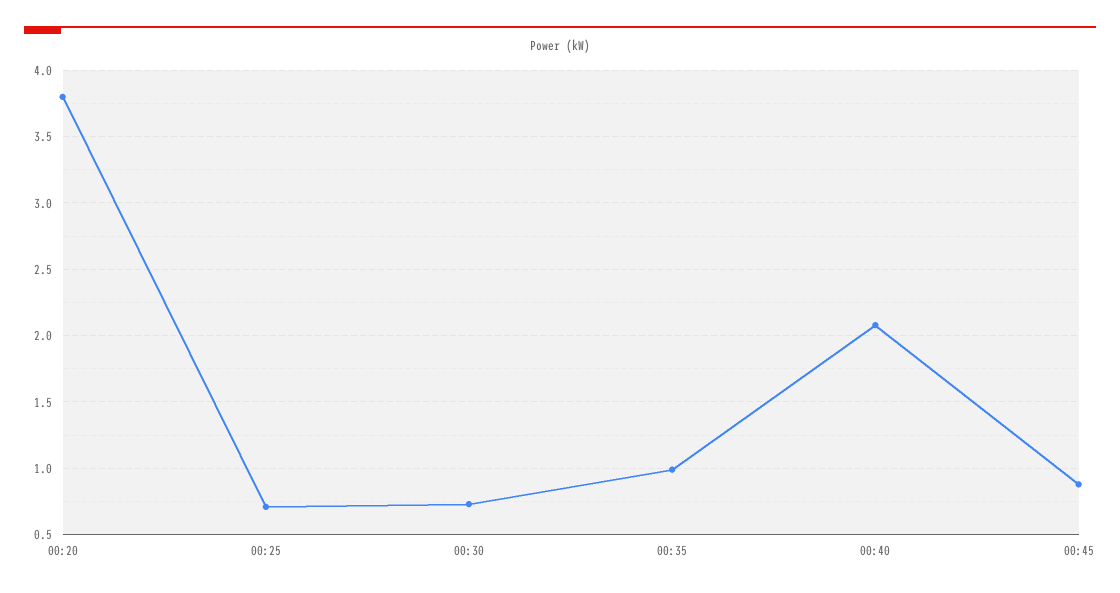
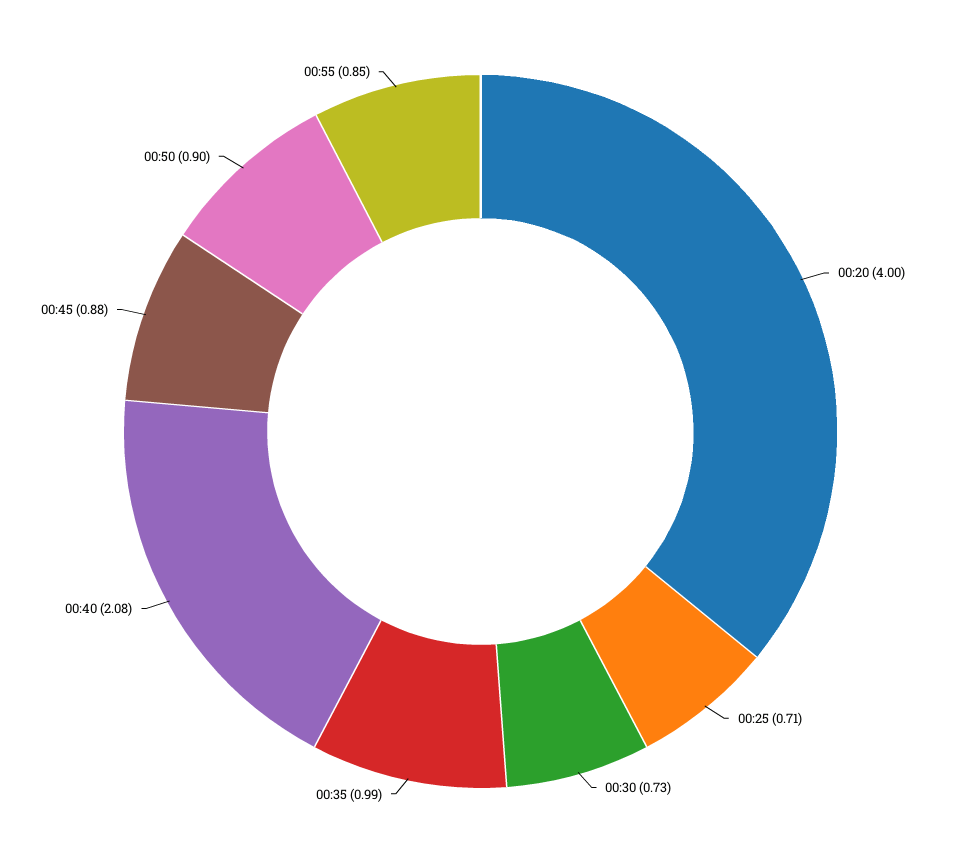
00:20: 3.8 -> 4
00:50: none -> 0.9
00:55: none -> 0.85

